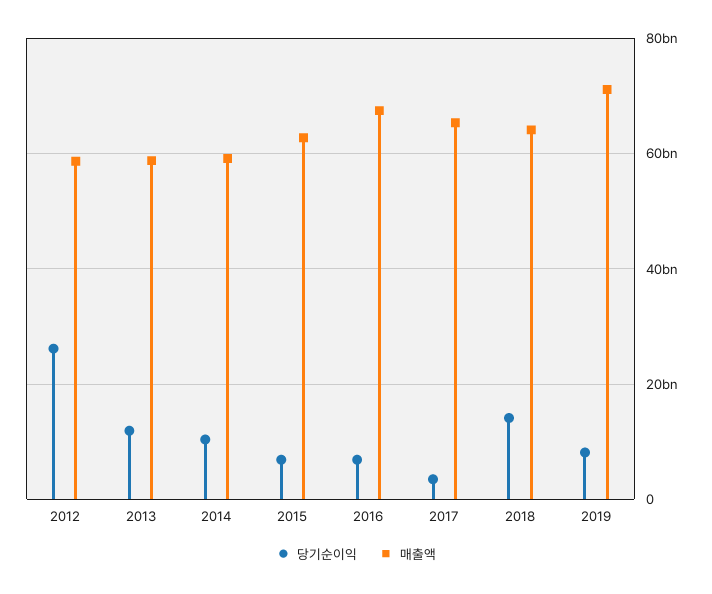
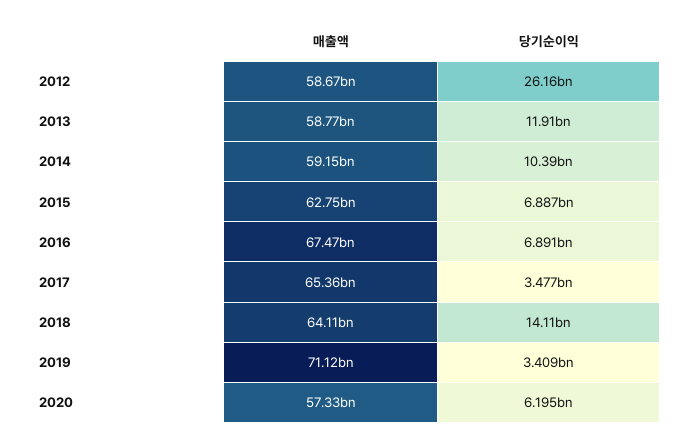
당기순이익, 2019: 8000000000 -> 3409000000
매출액, 2020: none -> 57330000000
당기순이익, 2020: none -> 6195000000

